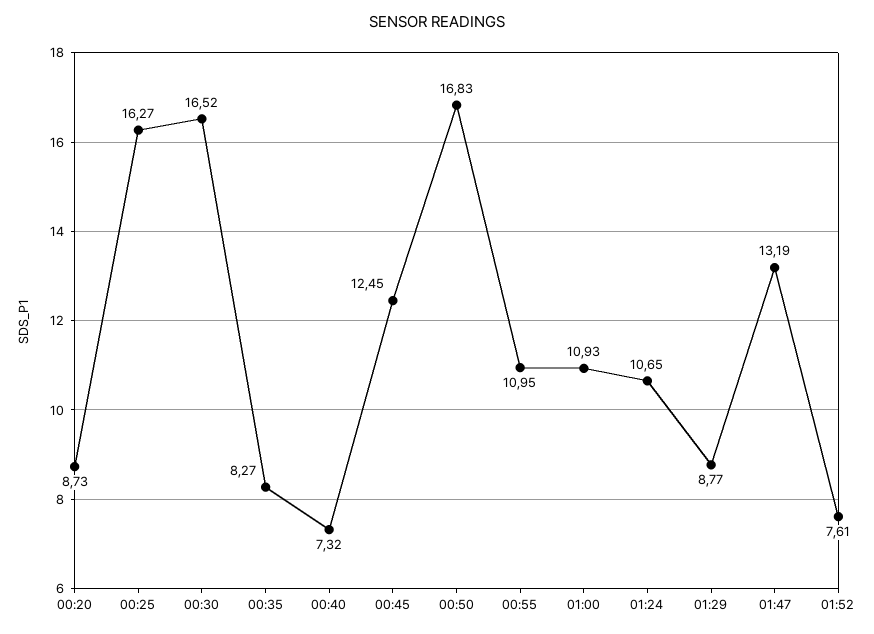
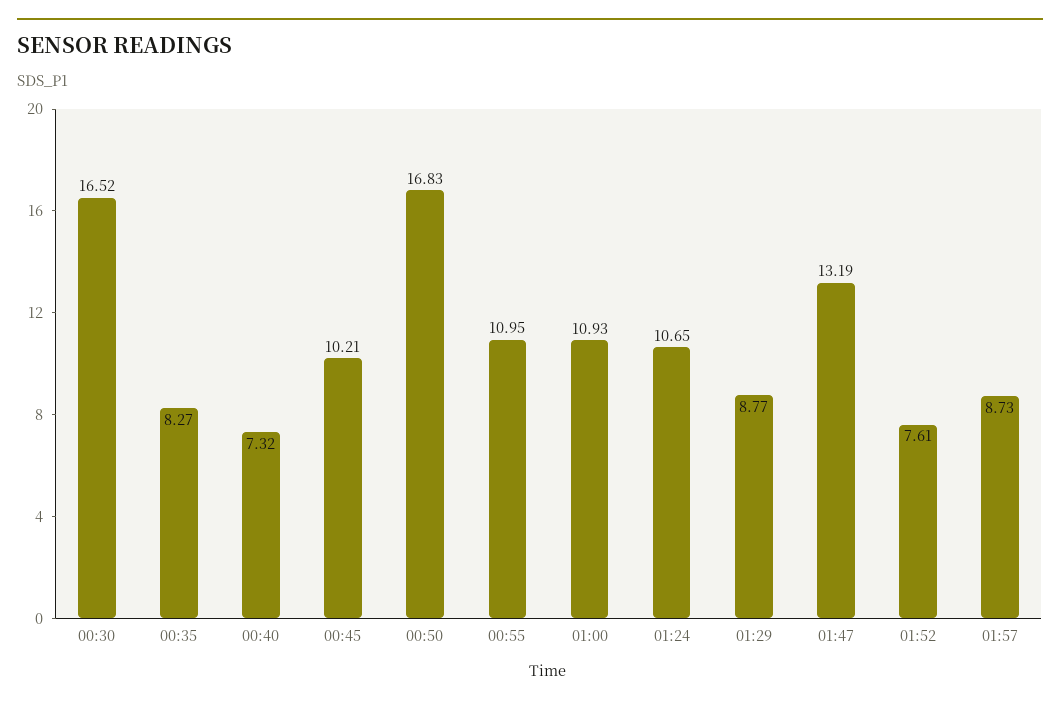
00:20: 8.73 -> none
00:25: 16.27 -> none
00:45: 12.45 -> 10.21
01:57: none -> 8.73

